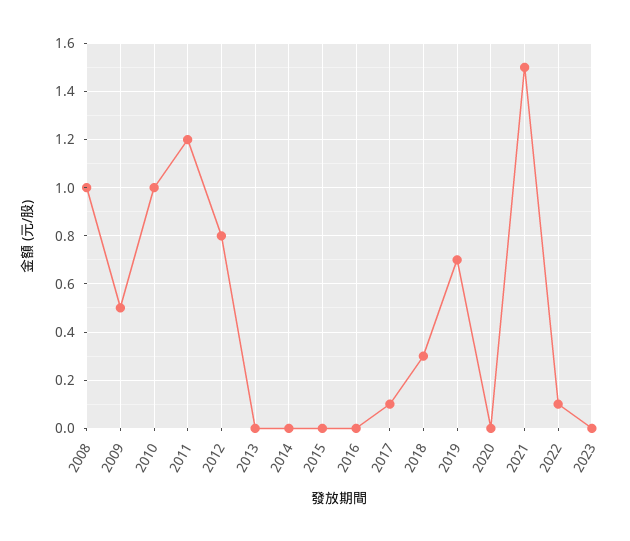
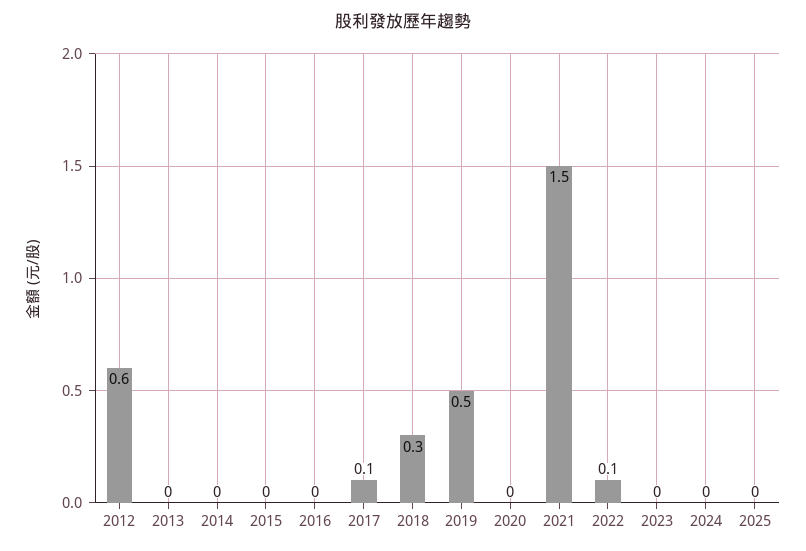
2008: 1 -> none
2009: 0.5 -> none
2010: 1 -> none
2011: 1.2 -> none
2012: 0.8 -> 0.6
2019: 0.7 -> 0.5
2024: none -> 0
2025: none -> 0

